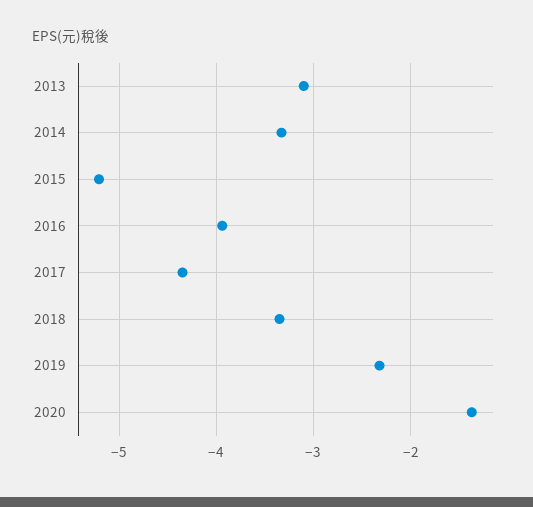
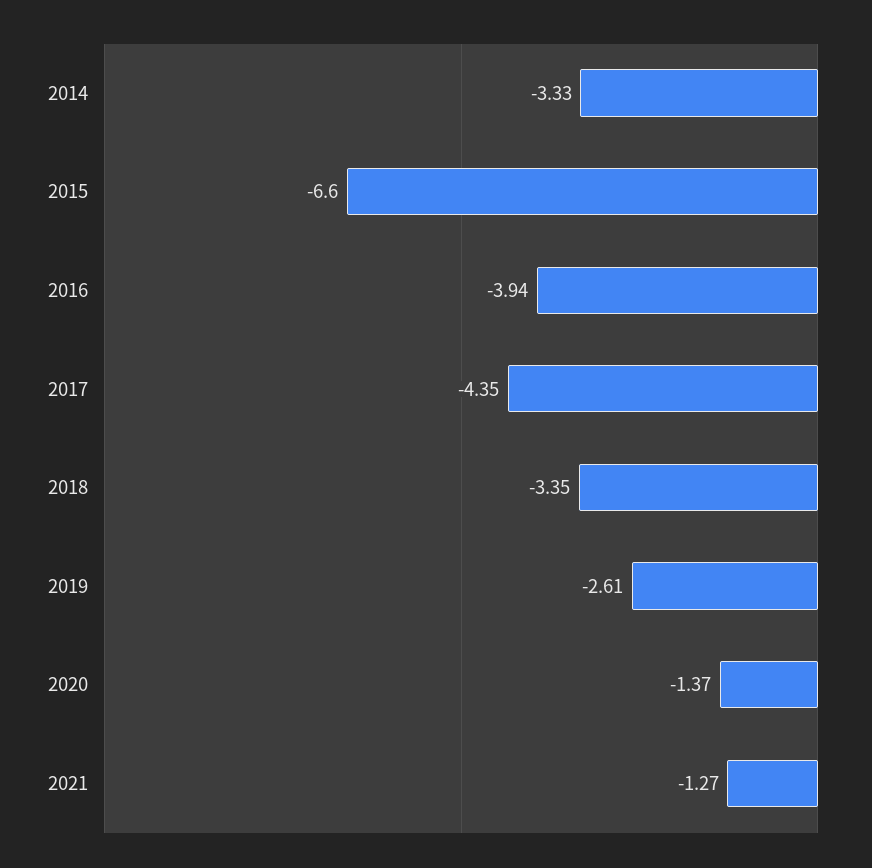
2013: -3.1 -> none
2015: -5.2 -> -6.6
2019: -2.3 -> -2.61
2021: none -> -1.27

